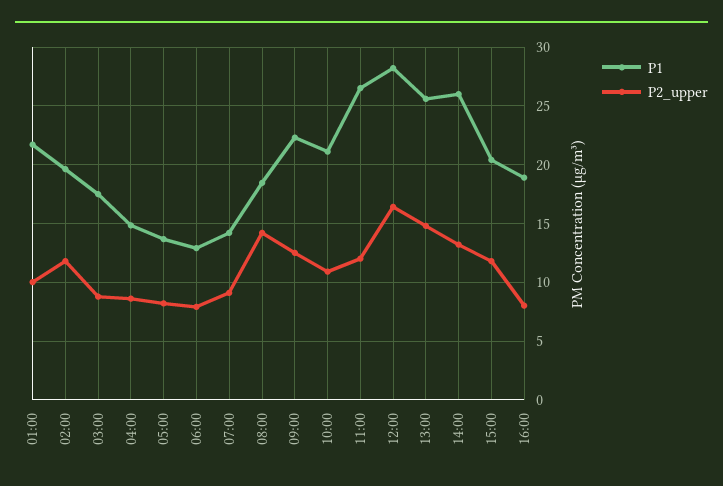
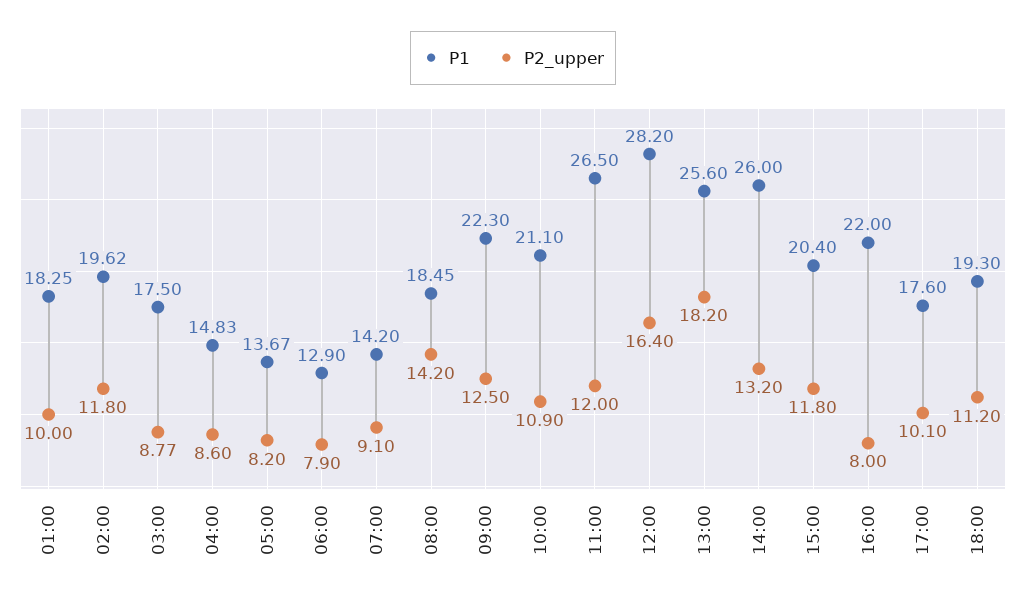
P1, 01:00: 22 -> 18.25
P2_upper, 13:00: 15 -> 18.2
P1, 16:00: 19 -> 22
P1, 17:00: none -> 17.6
P2_upper, 17:00: none -> 10.1
P1, 18:00: none -> 19.3
P2_upper, 18:00: none -> 11.2

